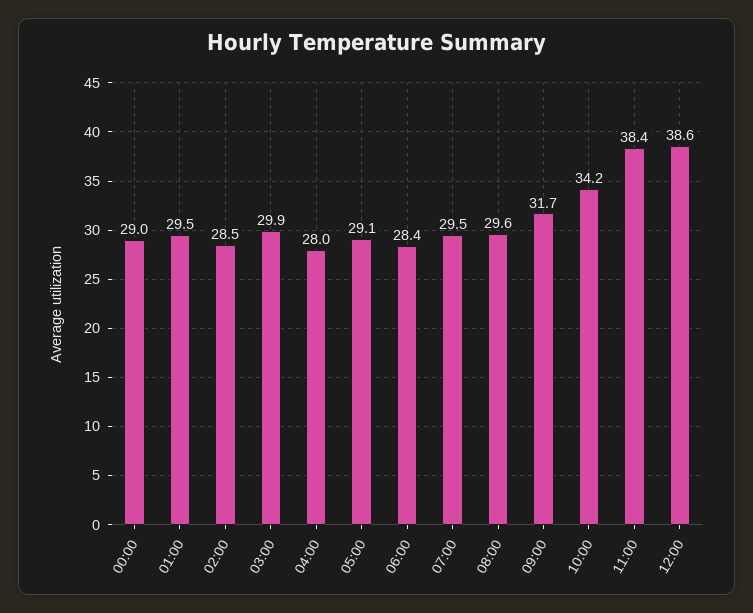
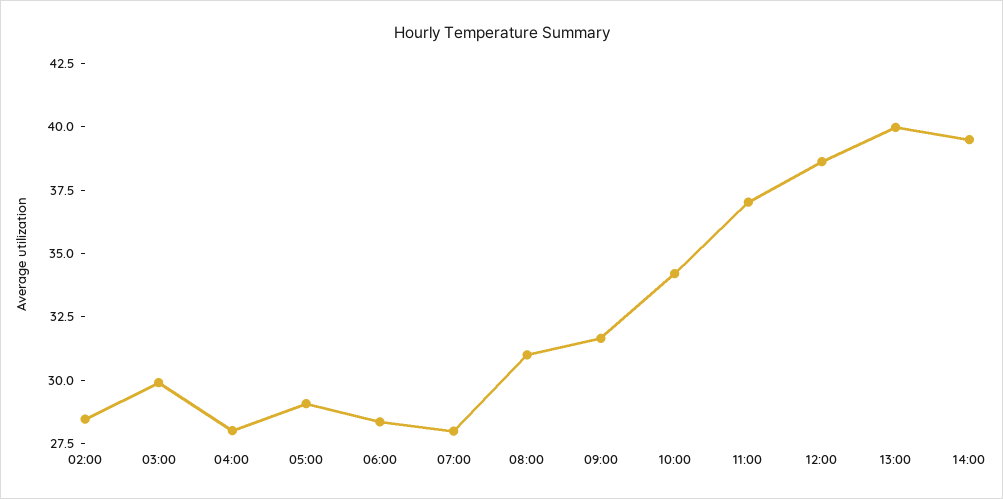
00:00: 29 -> none
01:00: 29.5 -> none
07:00: 29.5 -> 28
08:00: 29.6 -> 31
11:00: 38.4 -> 37
13:00: none -> 40
14:00: none -> 39.5

